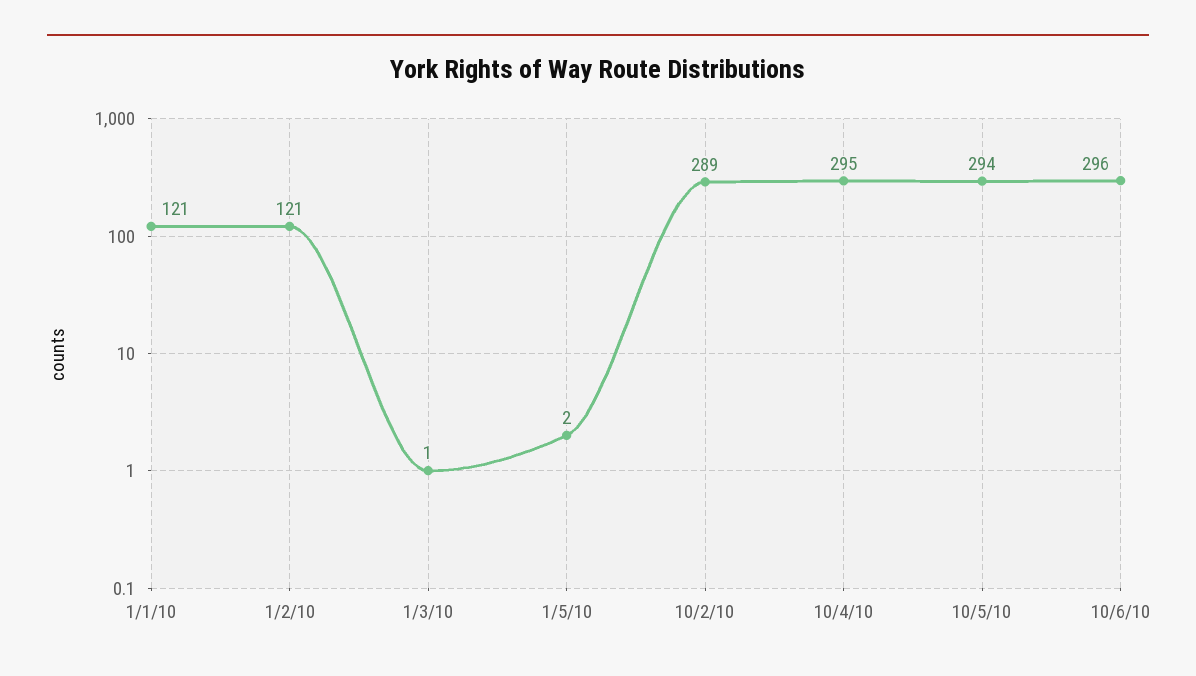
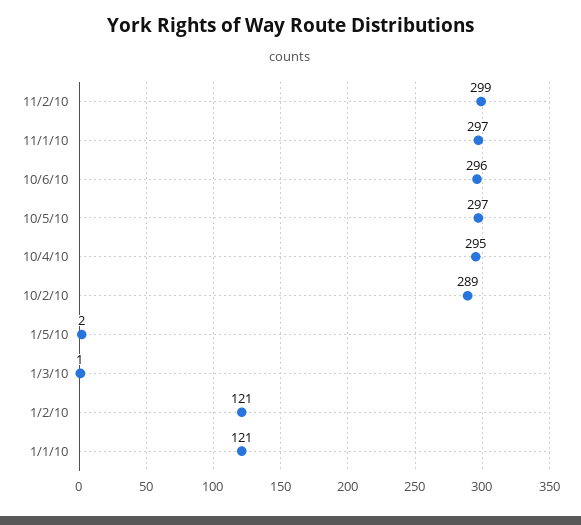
10/5/10: 294 -> 297
11/2/10: none -> 299
11/1/10: none -> 297

